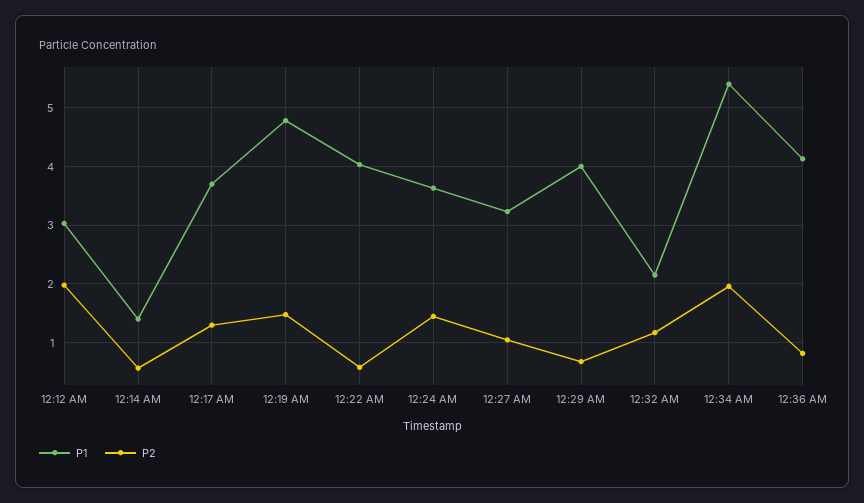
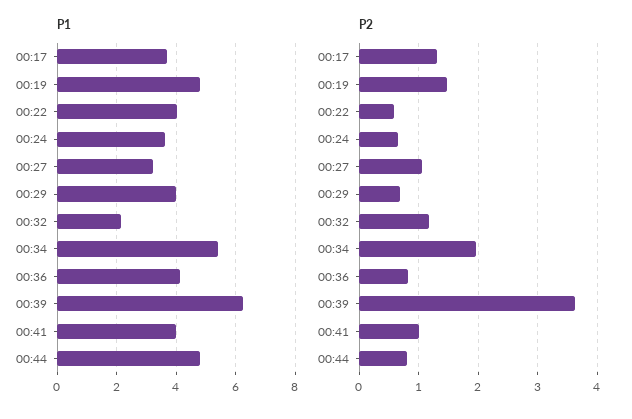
P1, 12:12 AM: 3 -> none
P2, 12:12 AM: 2 -> none
P1, 12:14 AM: 1.4 -> none
P2, 12:14 AM: 0.6 -> none
P2, 12:24 AM: 1.4 -> 0.6
P1, 00:39: none -> 6.25
P1, 00:41: none -> 4
P1, 00:44: none -> 4.75
P2, 00:39: none -> 3.6
P2, 00:41: none -> 1
P2, 00:44: none -> 0.8

